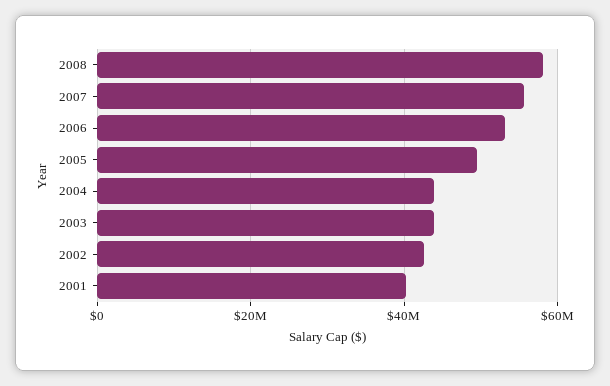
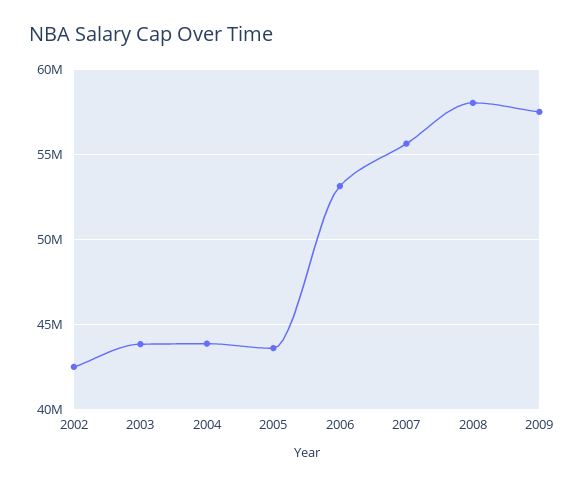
2005: 50000000 -> 43500000
2001: 40000000 -> none
2009: none -> 57500000

